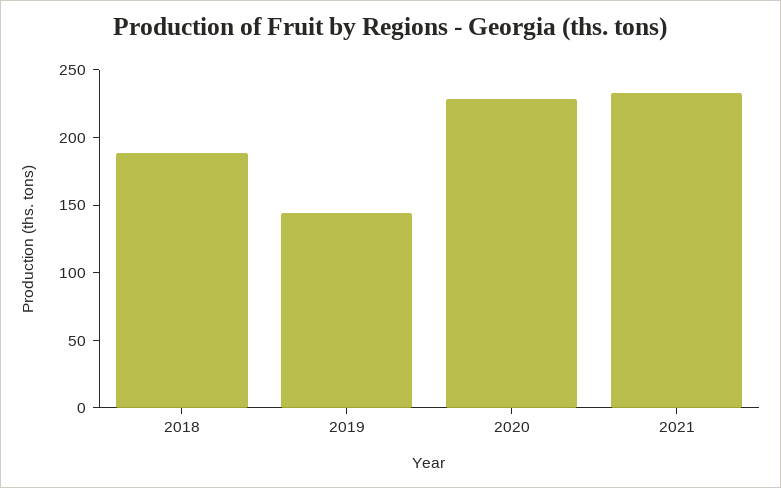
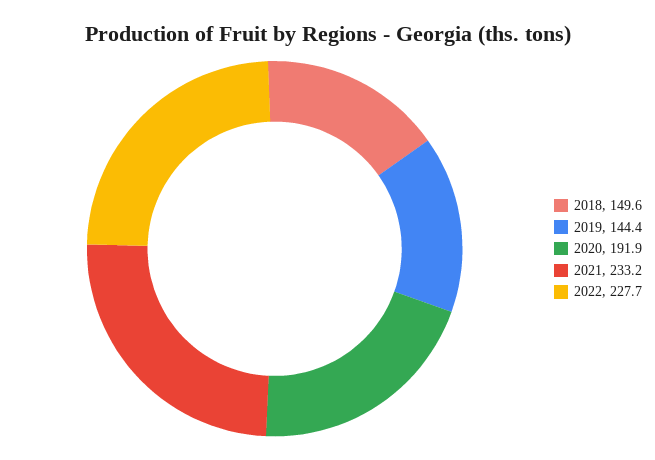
2018: 190 -> 149.6
2020: 230 -> 191.9
2022: none -> 227.7

